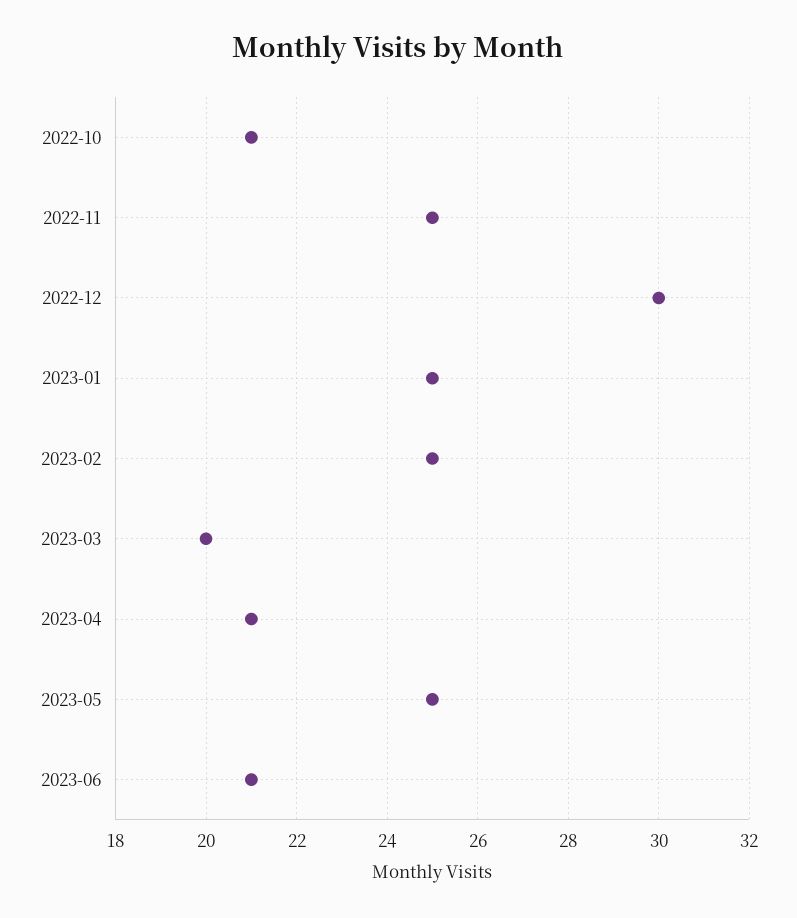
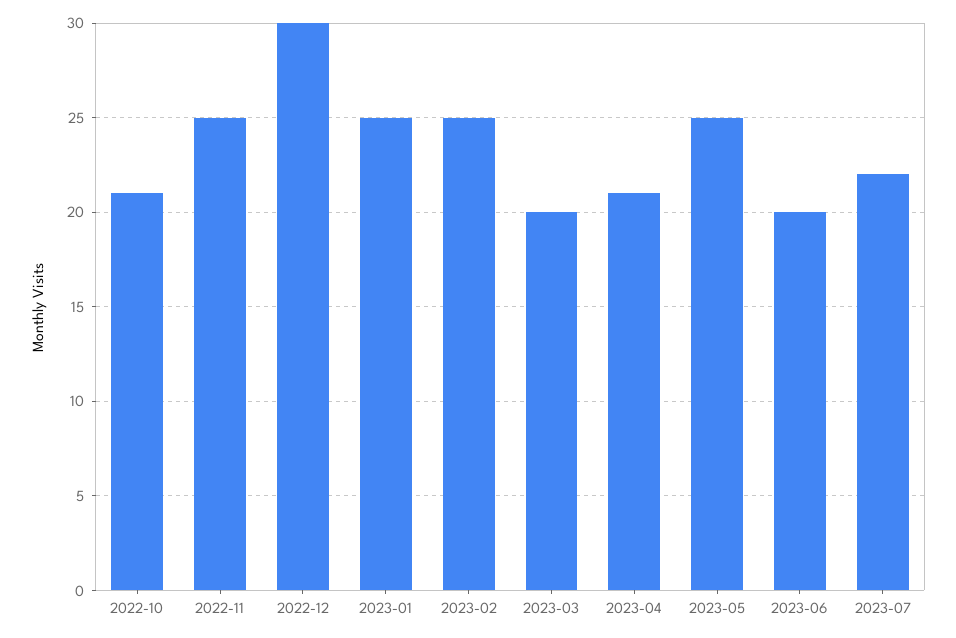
2023-06: 21 -> 20
2023-07: none -> 22

